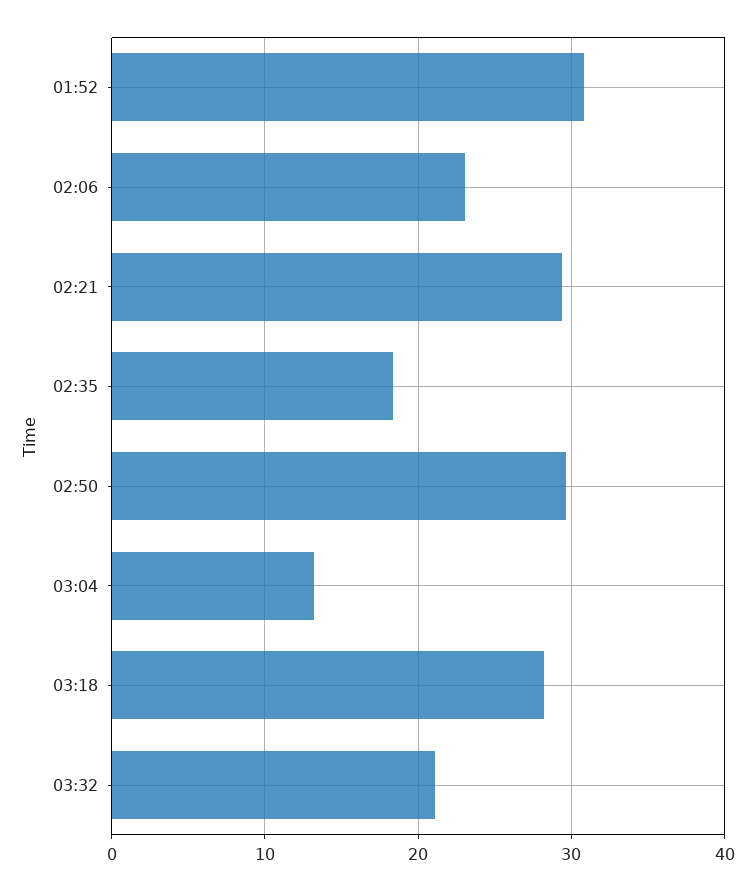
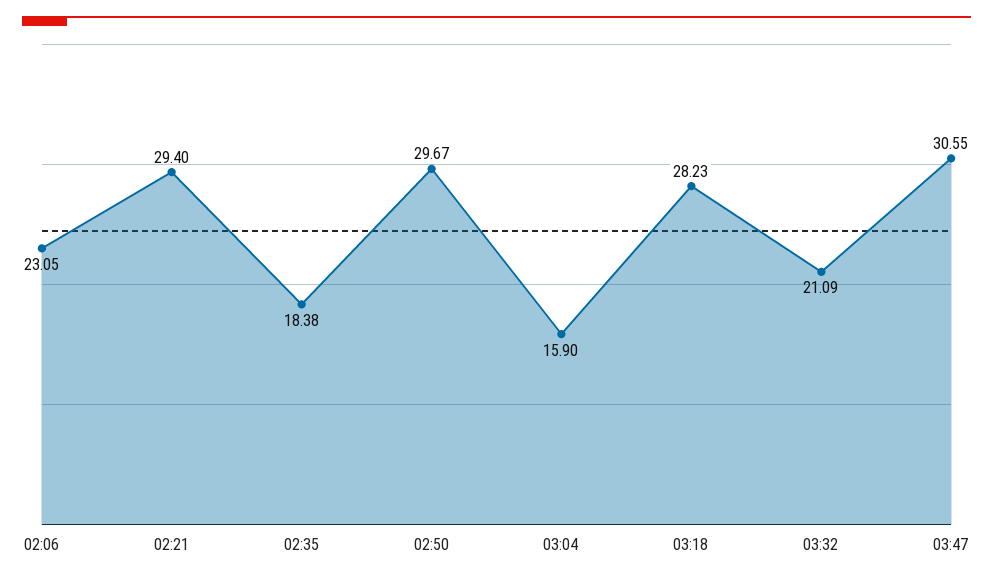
01:52: 31 -> none
03:04: 13 -> 15.9
03:47: none -> 30.55

